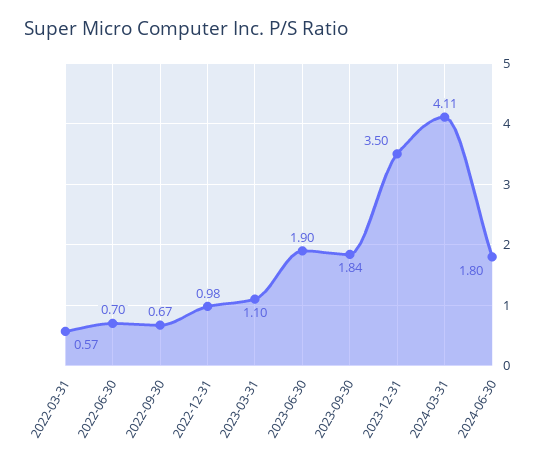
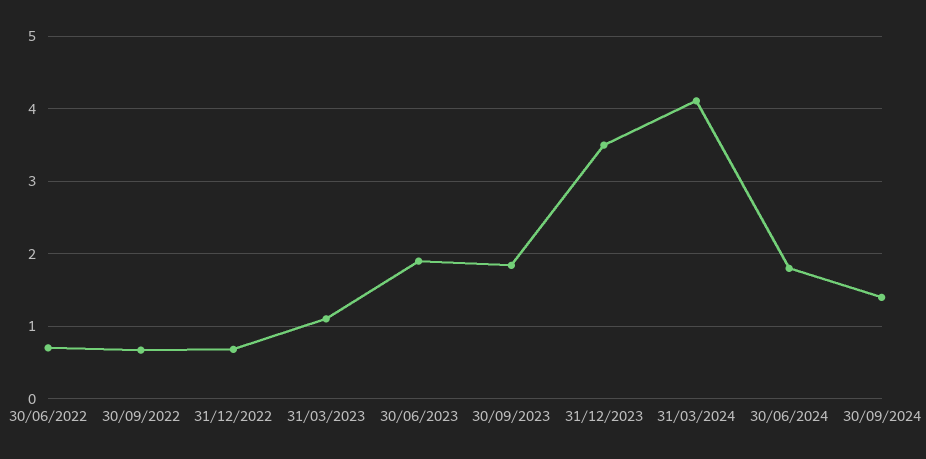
2022-03-31: 0.57 -> none
2022-12-31: 0.98 -> 0.7
30/09/2024: none -> 1.4

